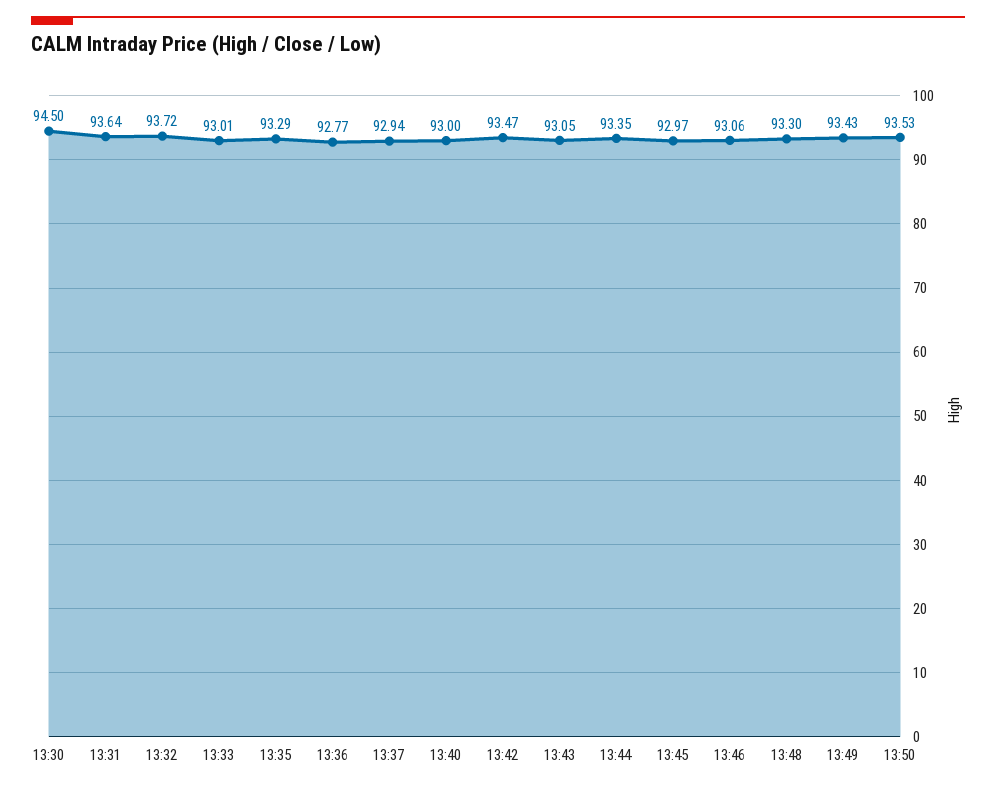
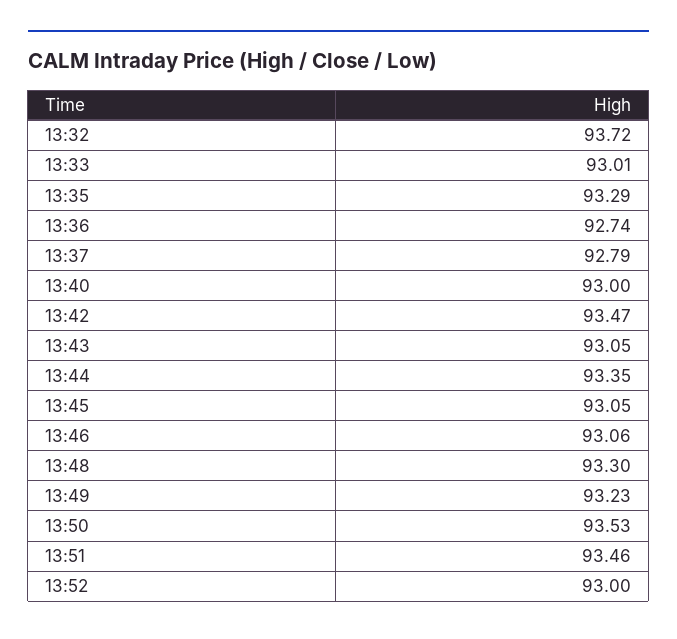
13:30: 94.5 -> none
13:31: 93.64 -> none
13:36: 92.77 -> 92.74
13:37: 92.94 -> 92.79
13:45: 92.97 -> 93.05
13:49: 93.43 -> 93.23
13:51: none -> 93.46
13:52: none -> 93

